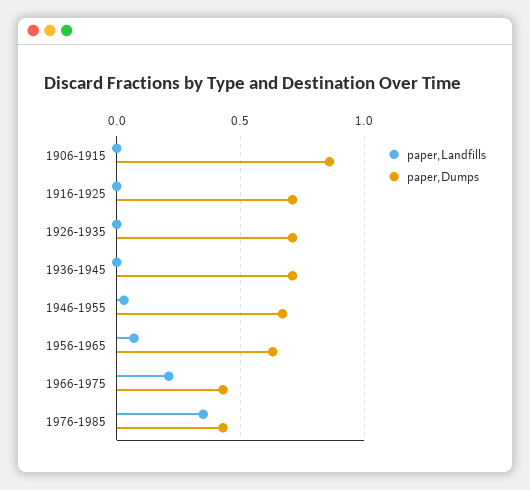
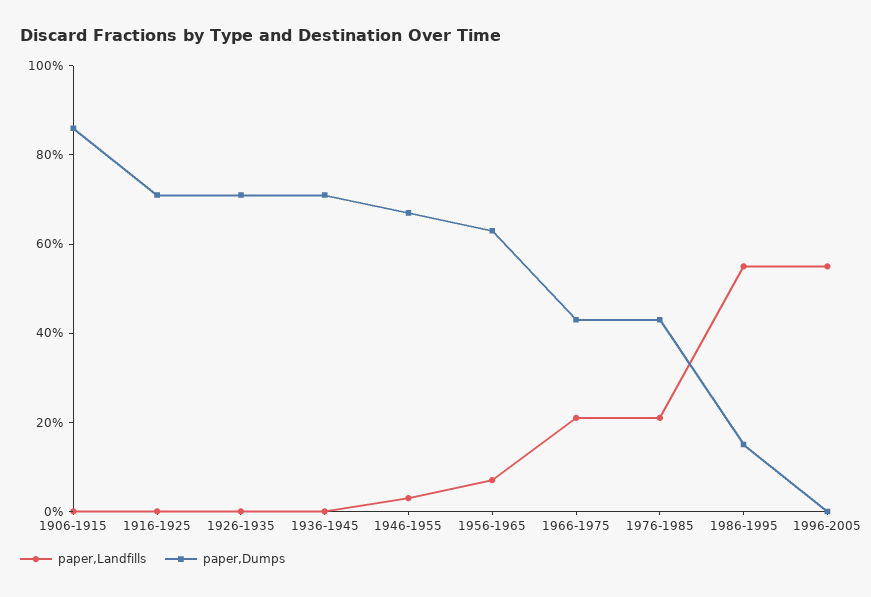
paper,Landfills, 1976-1985: 0.35 -> 0.2
paper,Landfills, 1986-1995: none -> 0.55
paper,Dumps, 1986-1995: none -> 0.15
paper,Landfills, 1996-2005: none -> 0.55
paper,Dumps, 1996-2005: none -> 0

